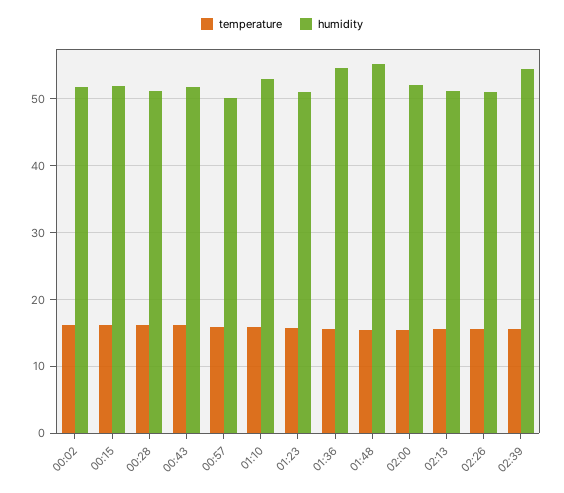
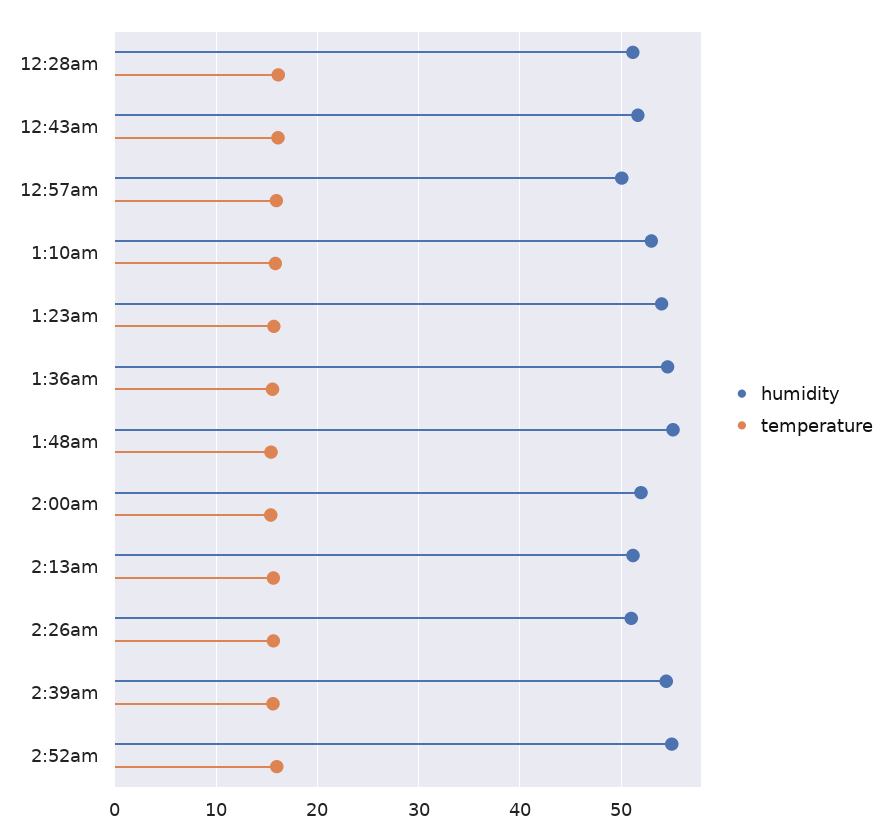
temperature, 00:02: 16 -> none
humidity, 00:02: 52 -> none
temperature, 00:15: 16 -> none
humidity, 00:15: 52 -> none
humidity, 01:23: 51 -> 54
humidity, 2:52am: none -> 55
temperature, 2:52am: none -> 16

